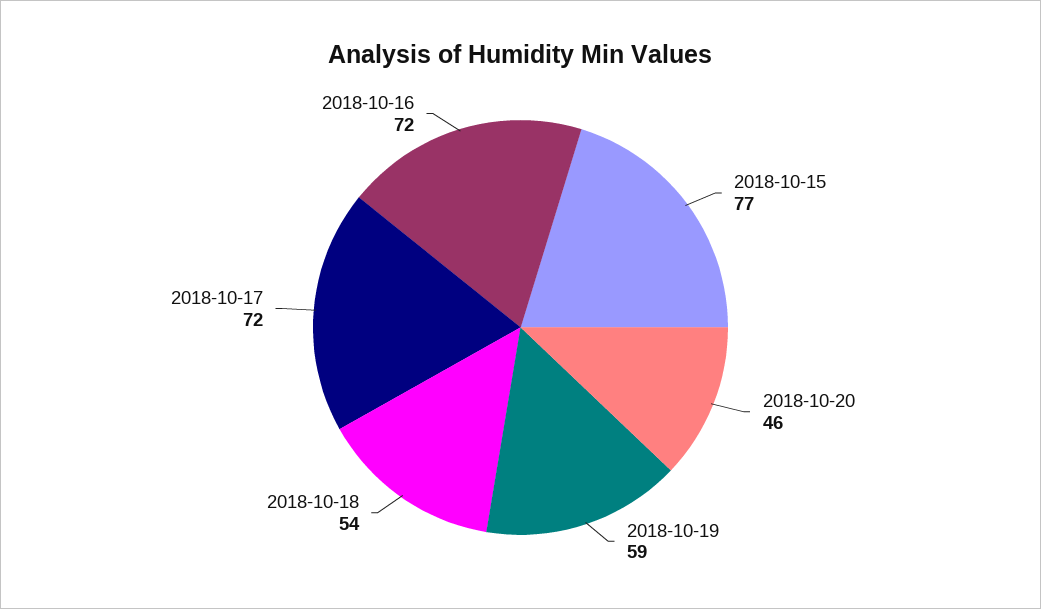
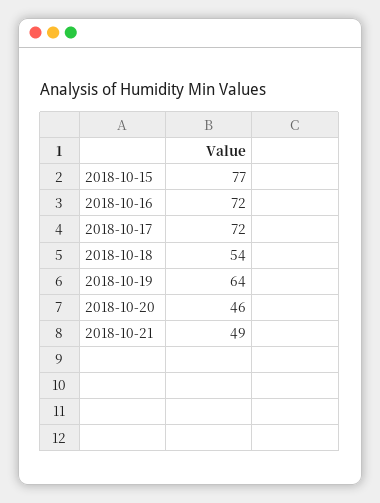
2018-10-19: 59 -> 64
2018-10-21: none -> 49

